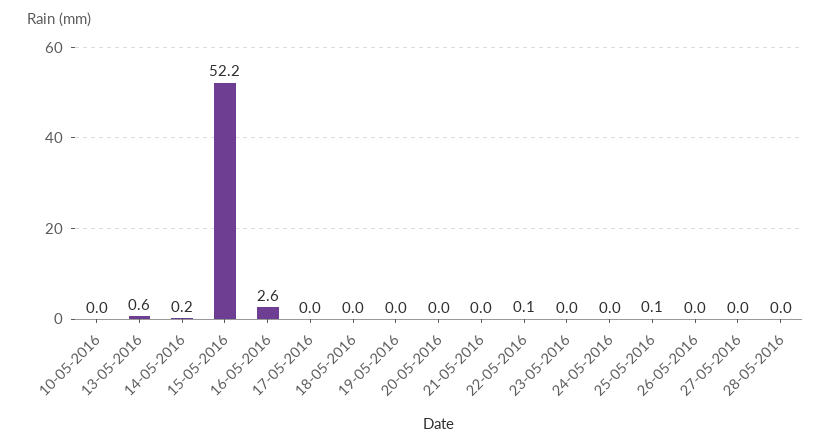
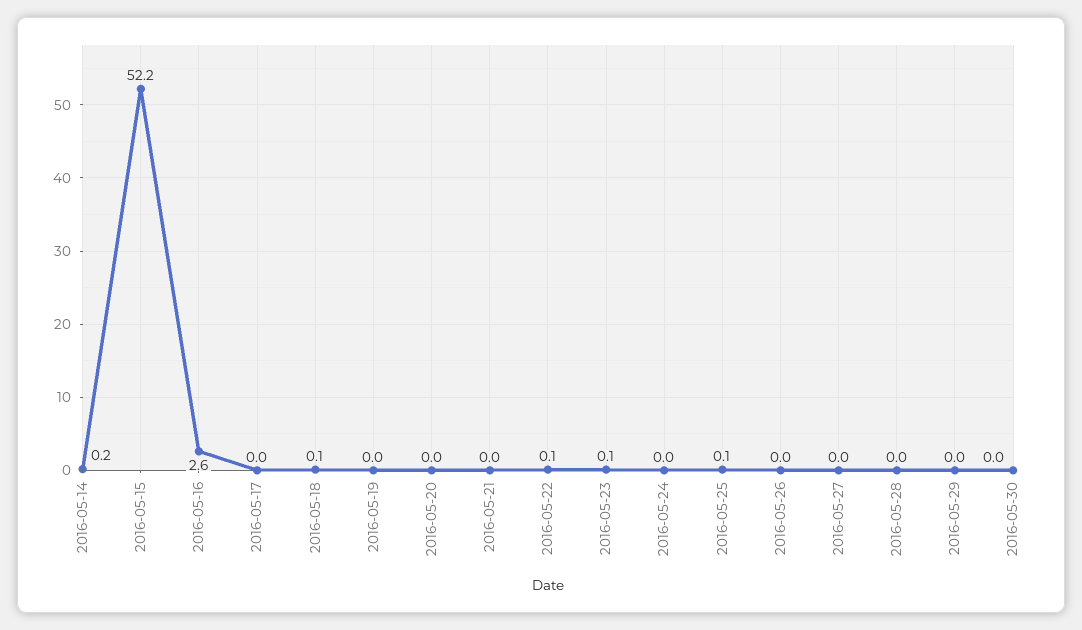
10-05-2016: 0 -> none
13-05-2016: 0.6 -> none
18-05-2016: 0 -> 0.1
23-05-2016: 0 -> 0.1
2016-05-29: none -> 0
2016-05-30: none -> 0

